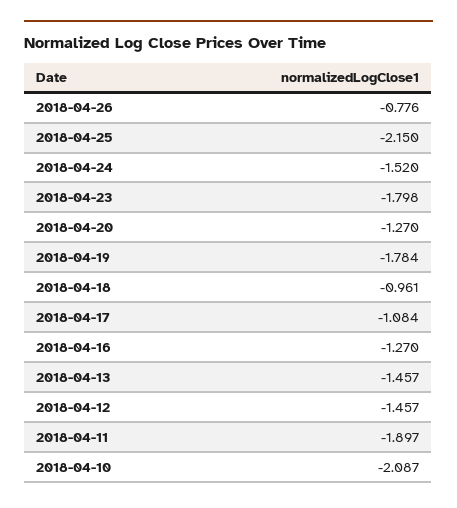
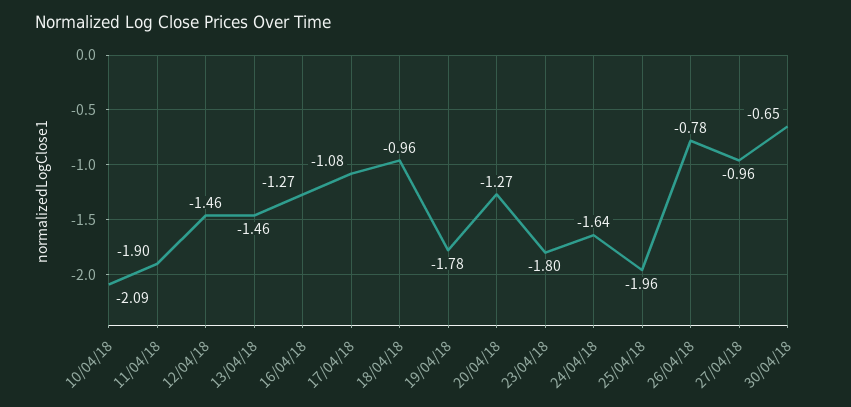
2018-04-25: -2.15 -> -1.96
2018-04-24: -1.52 -> -1.64
27/04/18: none -> -0.96
30/04/18: none -> -0.65

